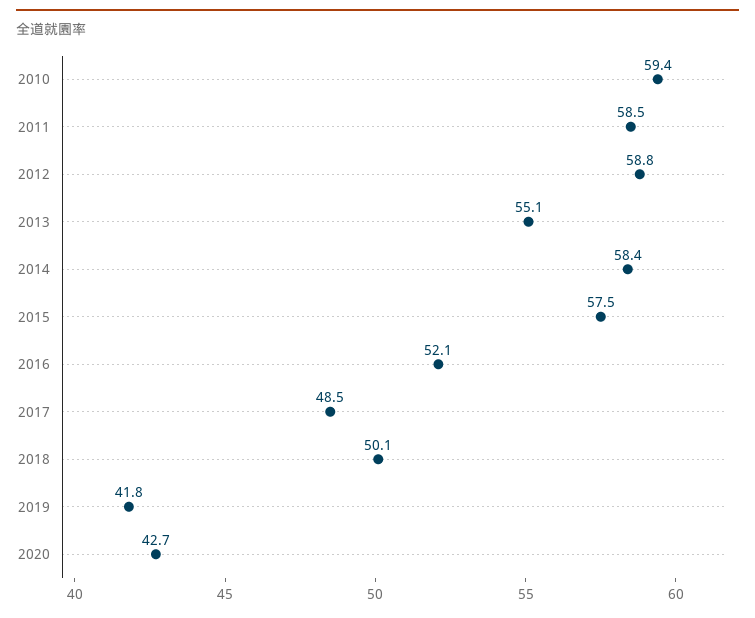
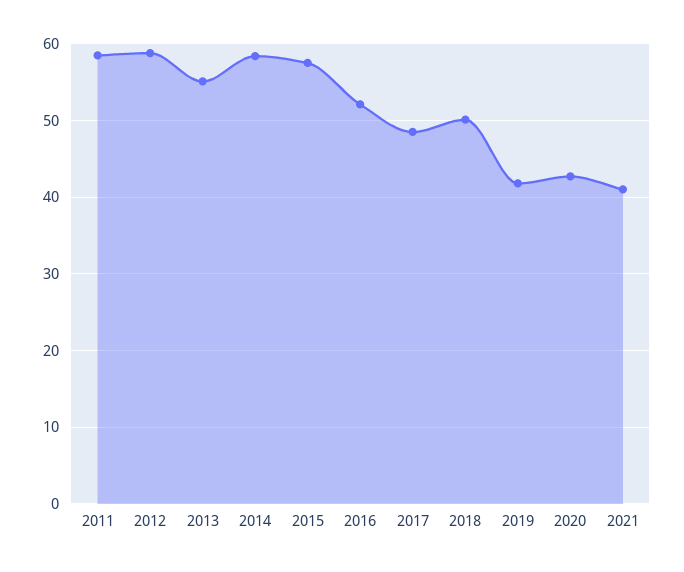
2010: 59.4 -> none
2021: none -> 41

